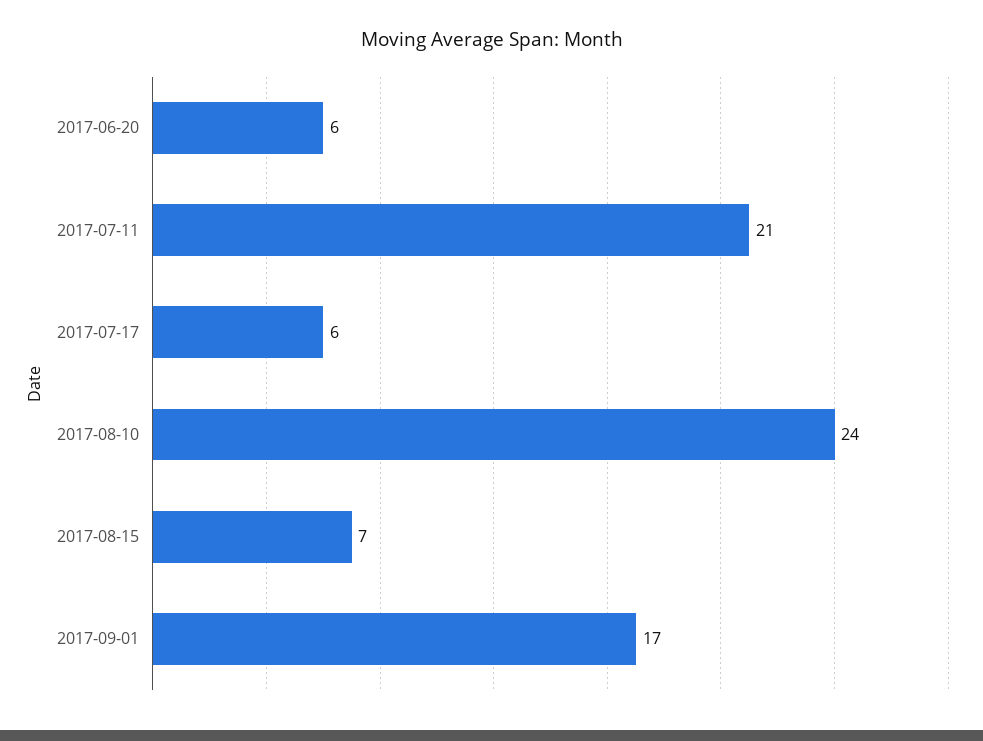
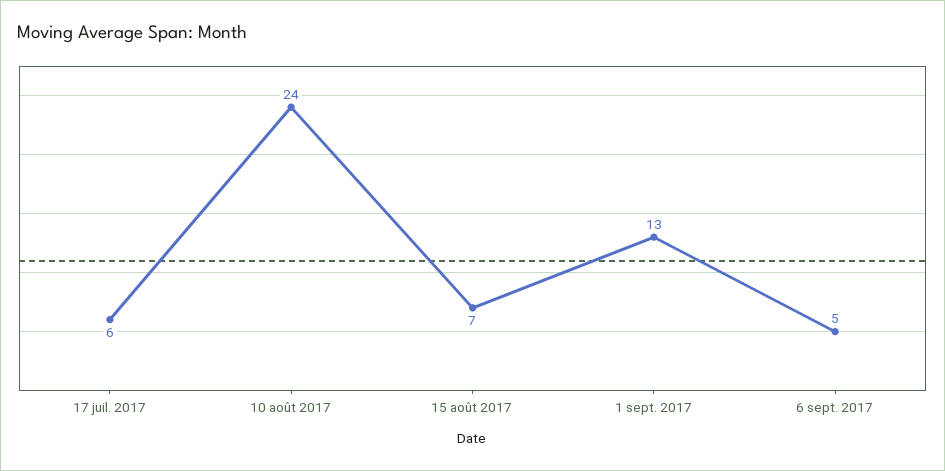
2017-06-20: 6 -> none
2017-07-11: 21 -> none
2017-09-01: 17 -> 13
6 sept. 2017: none -> 5

